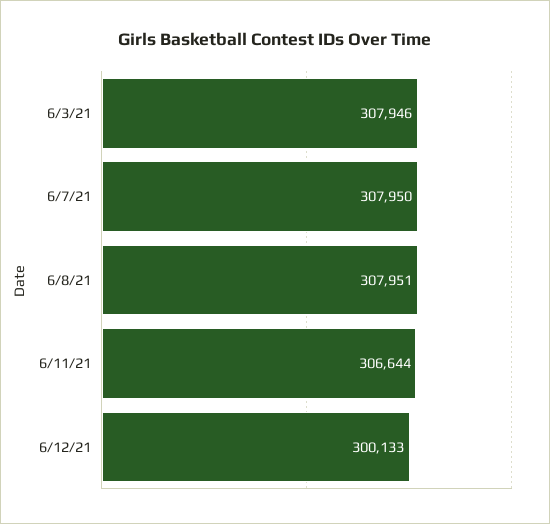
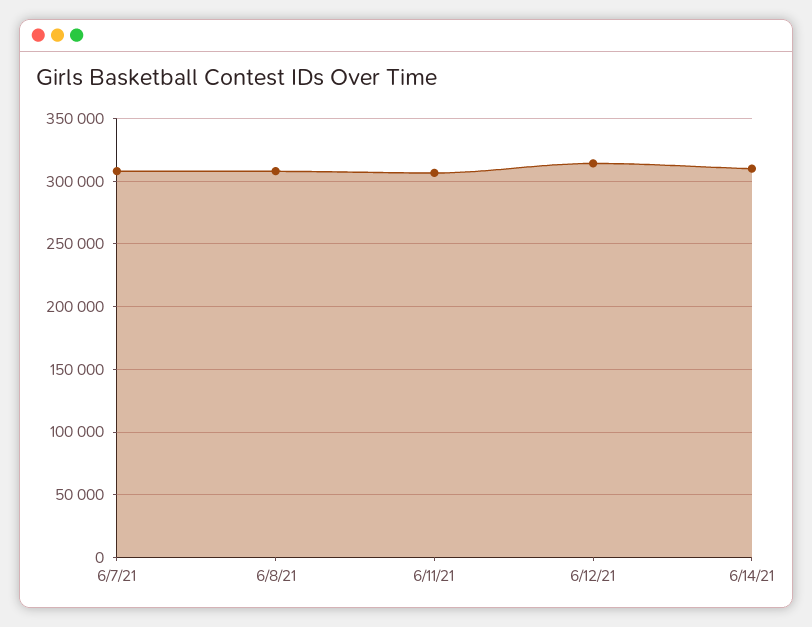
6/3/21: 307946 -> none
6/12/21: 300133 -> 315000
6/14/21: none -> 310000

